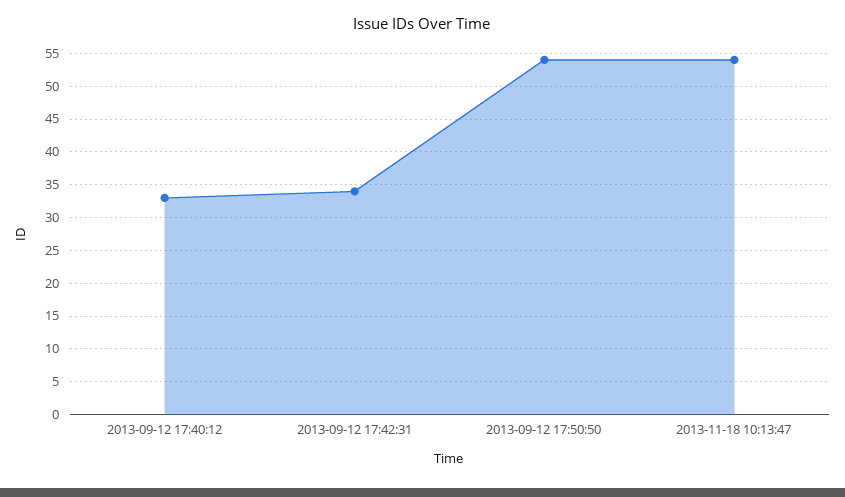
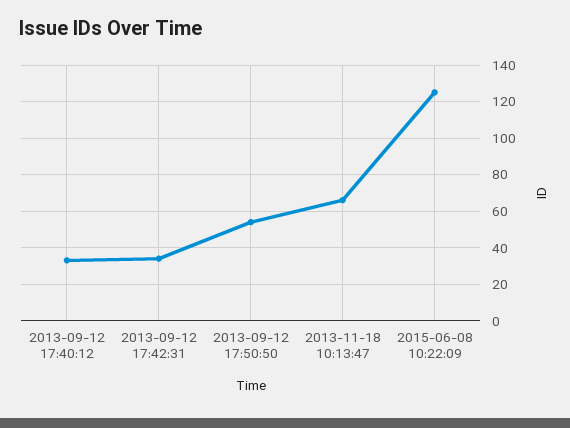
2013-11-18 10:13:47: 54 -> 65
2015-06-08 10:22:09: none -> 125

